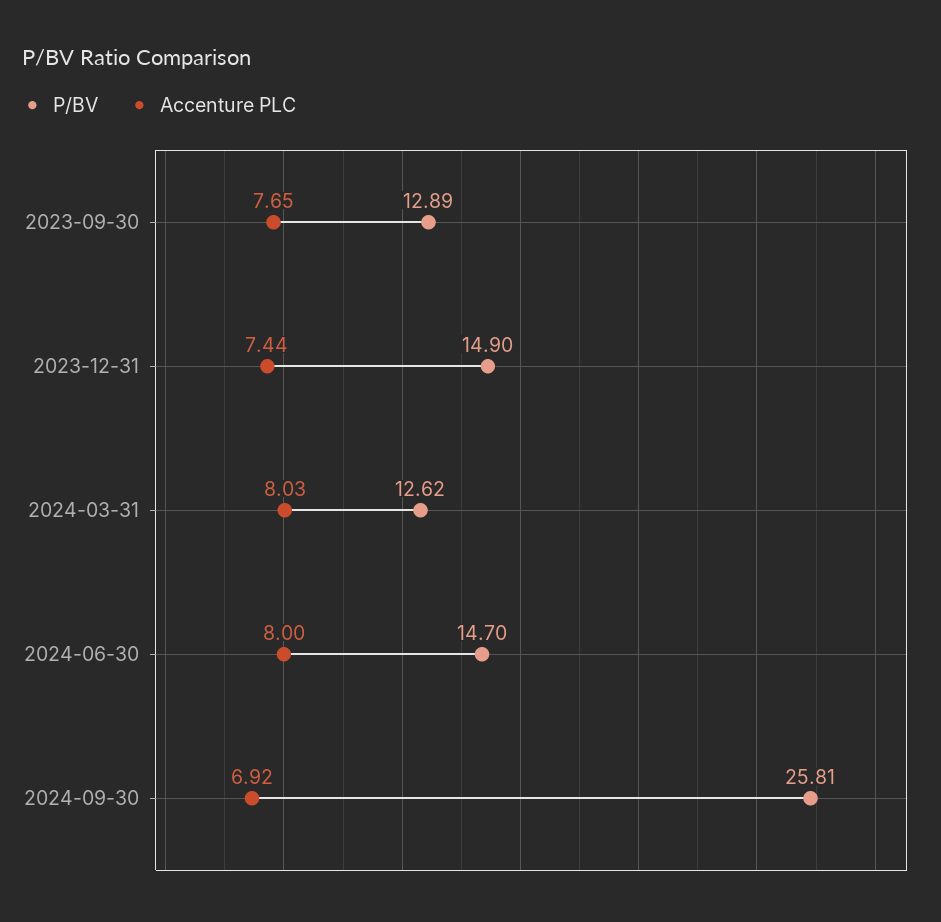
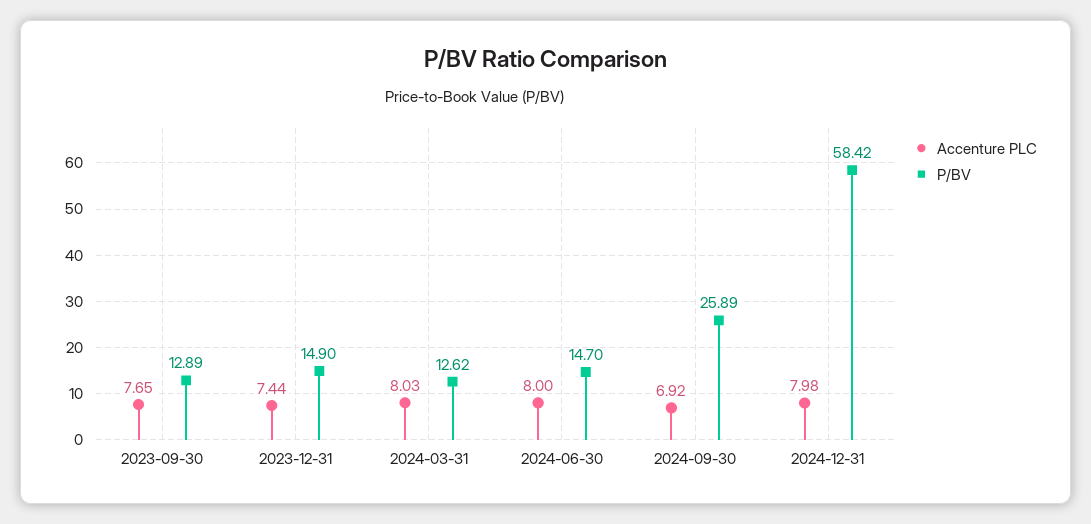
P/BV, 2024-09-30: 25.81 -> 25.89
Accenture PLC, 2024-12-31: none -> 7.98
P/BV, 2024-12-31: none -> 58.42

